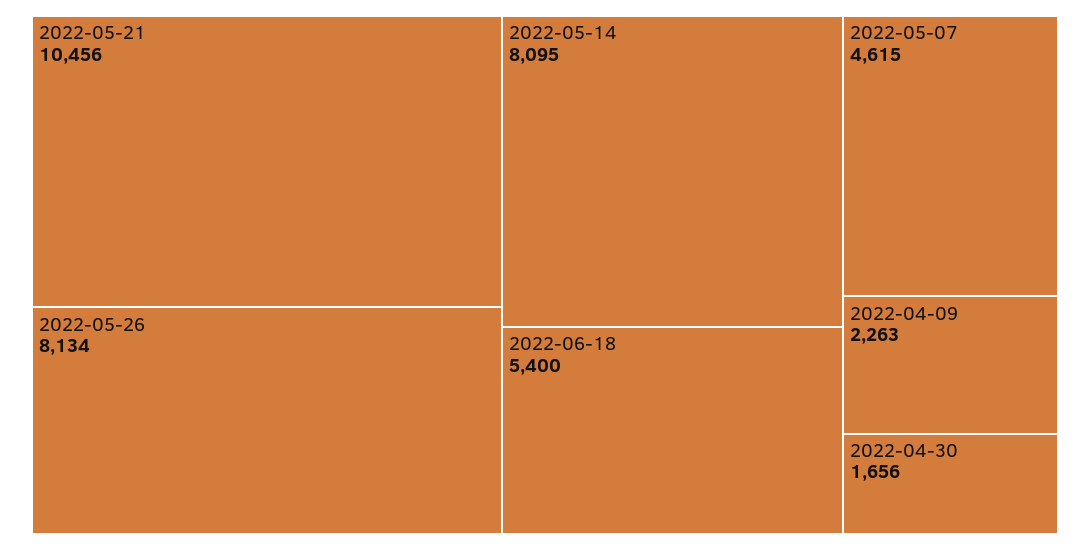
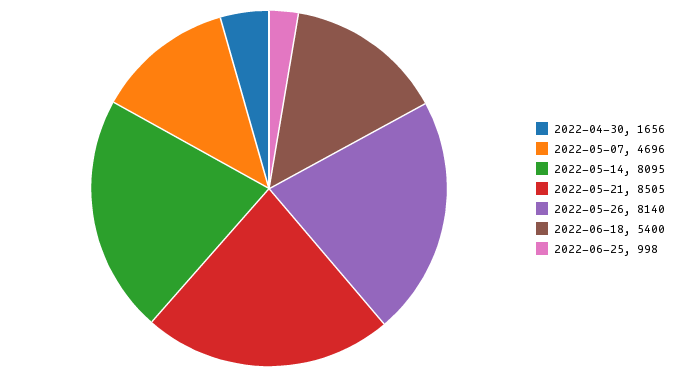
2022-05-21: 10456 -> 8505
2022-05-26: 8134 -> 8140
2022-05-07: 4615 -> 4696
2022-04-09: 2263 -> none
2022-06-25: none -> 998

